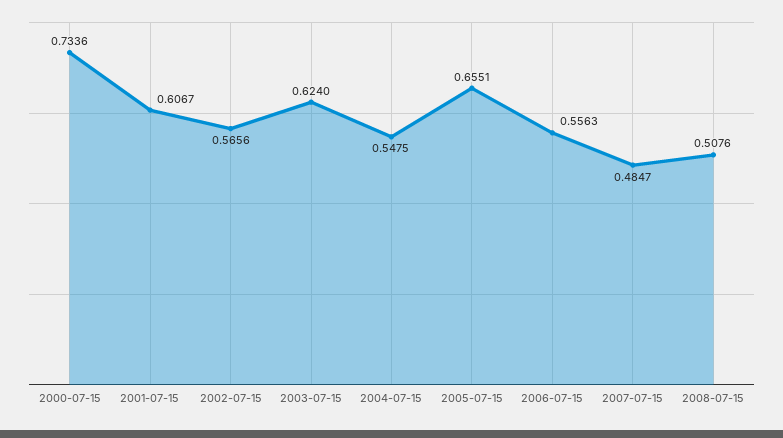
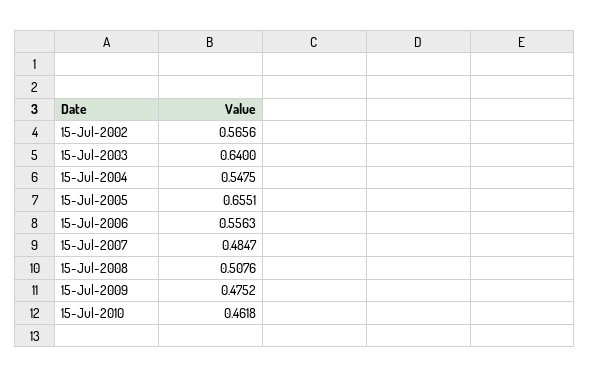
2000-07-15: 0.7336 -> none
2001-07-15: 0.6067 -> none
2003-07-15: 0.624 -> 0.64
15-Jul-2009: none -> 0.4752
15-Jul-2010: none -> 0.4618

